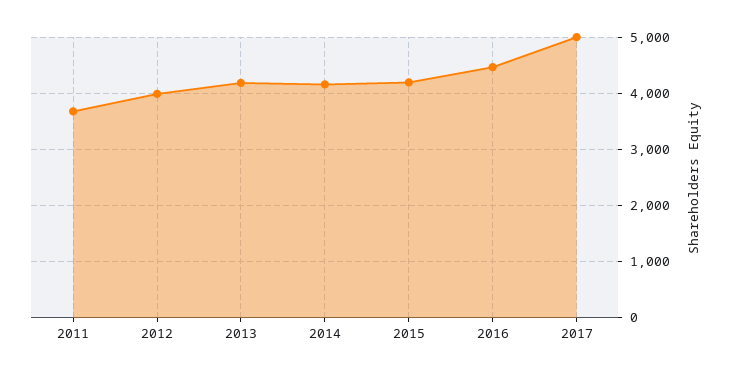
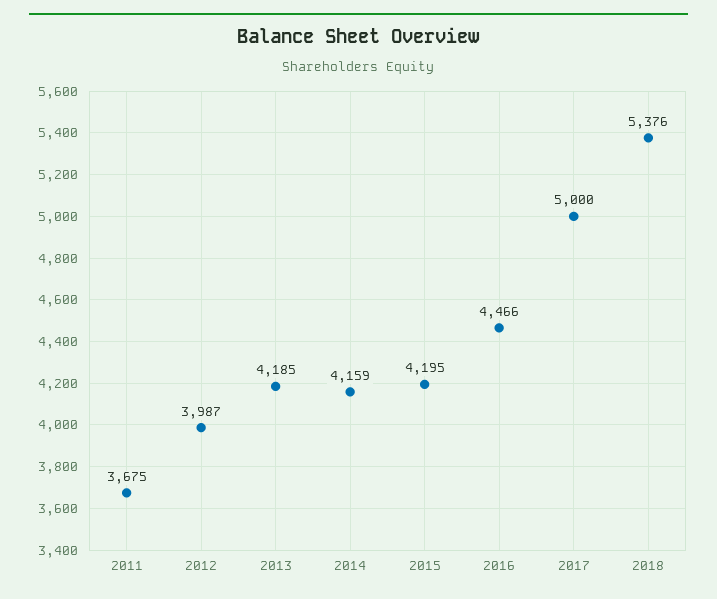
2018: none -> 5376

